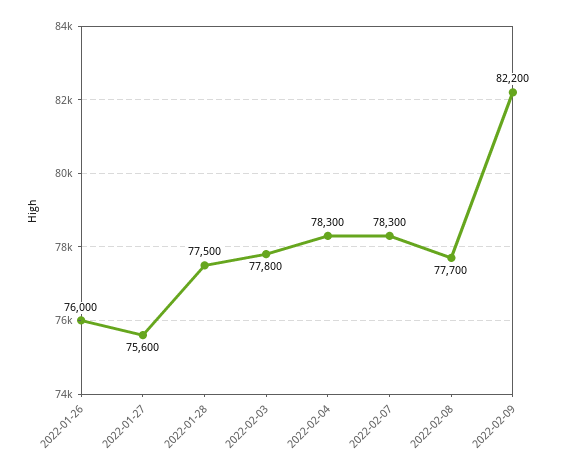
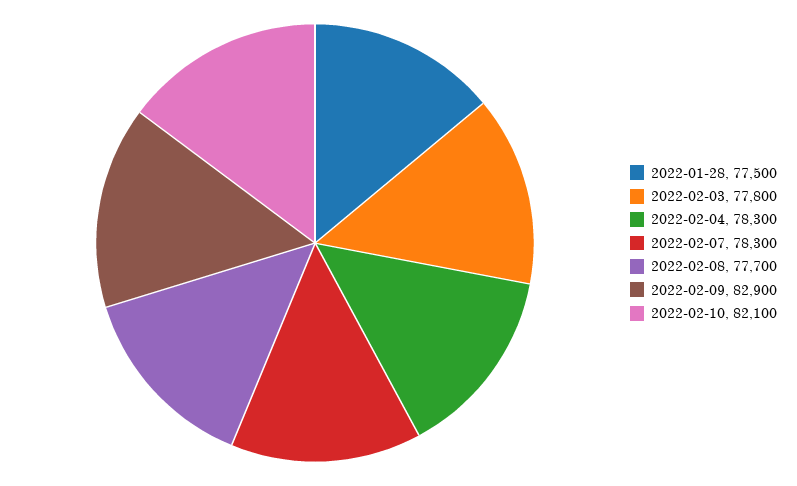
2022-01-26: 76000 -> none
2022-01-27: 75600 -> none
2022-02-09: 82200 -> 82900
2022-02-10: none -> 82100

